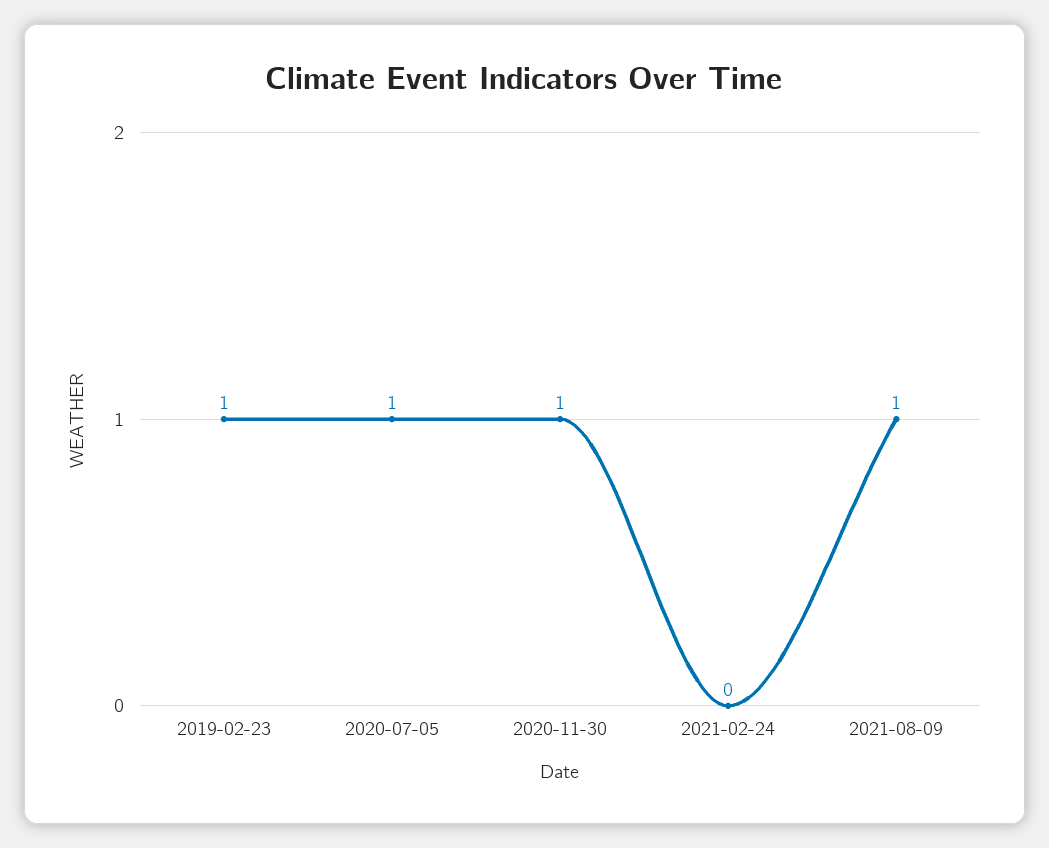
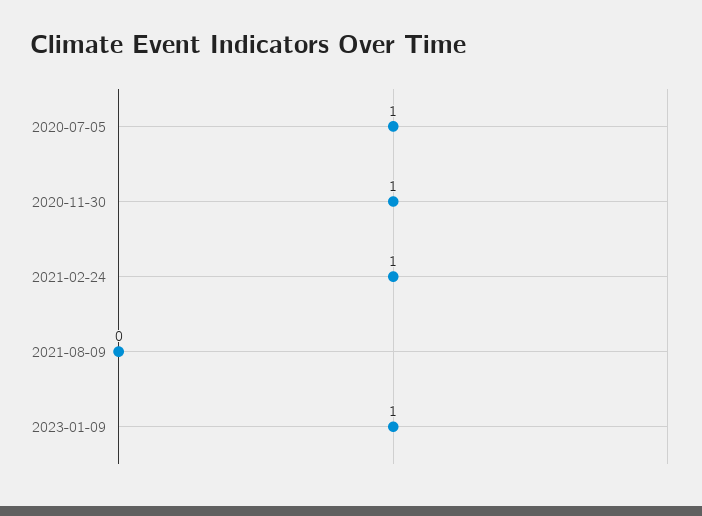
2019-02-23: 1 -> none
2021-02-24: 0 -> 1
2021-08-09: 1 -> 0
2023-01-09: none -> 1

